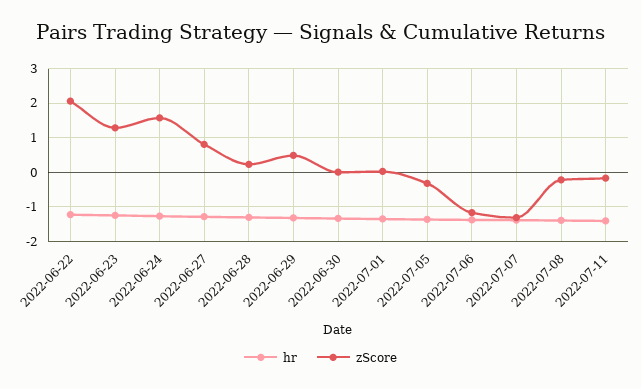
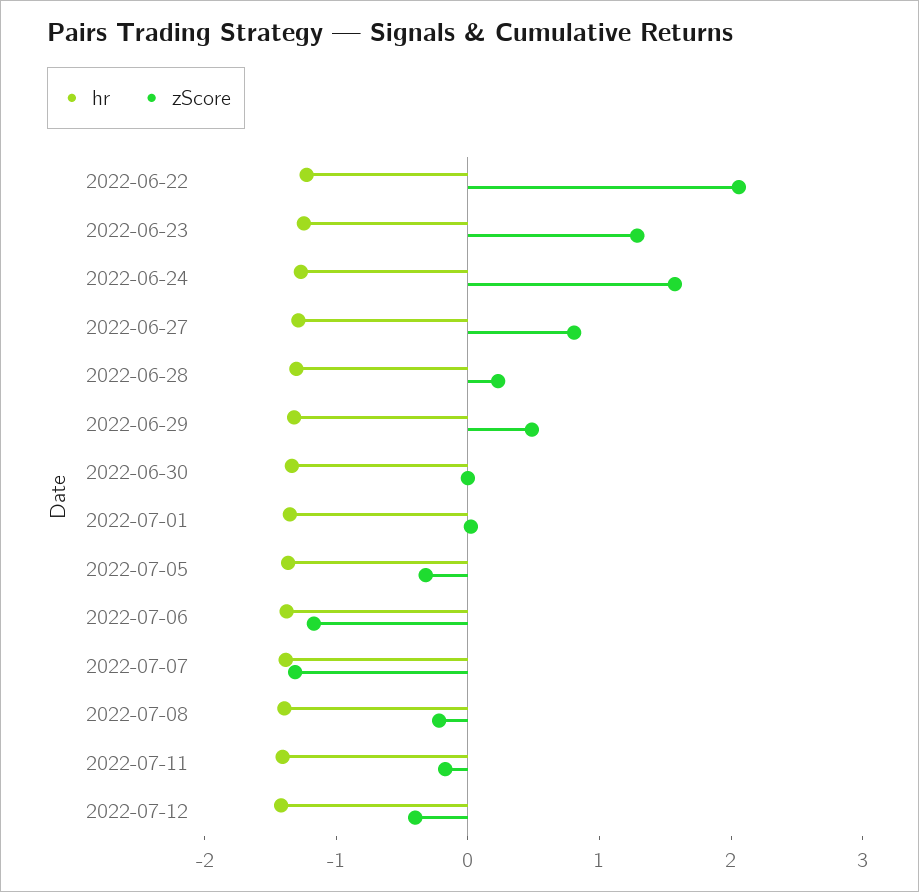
hr, 2022-07-12: none -> -1.4
zScore, 2022-07-12: none -> -0.4

